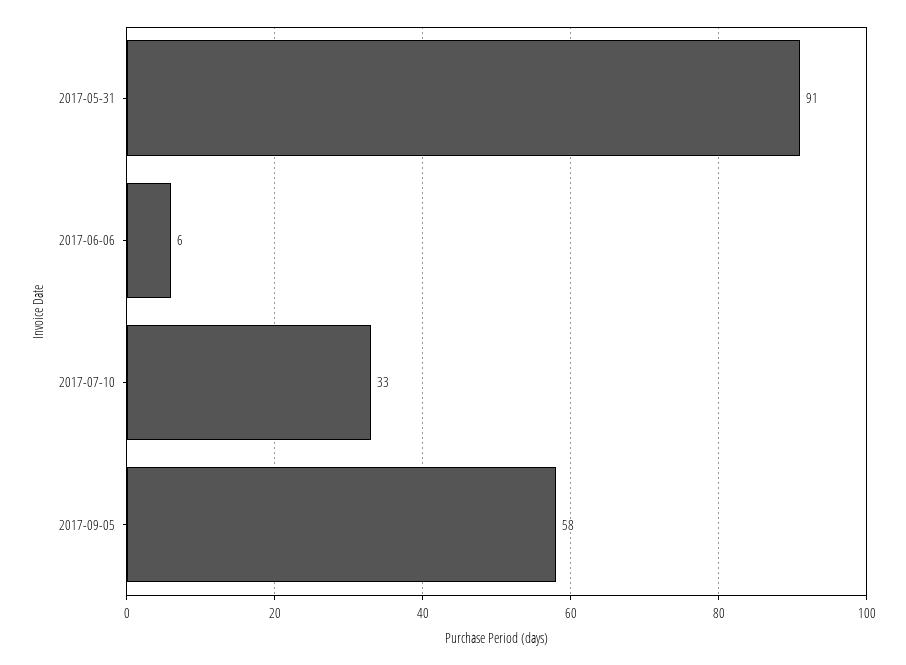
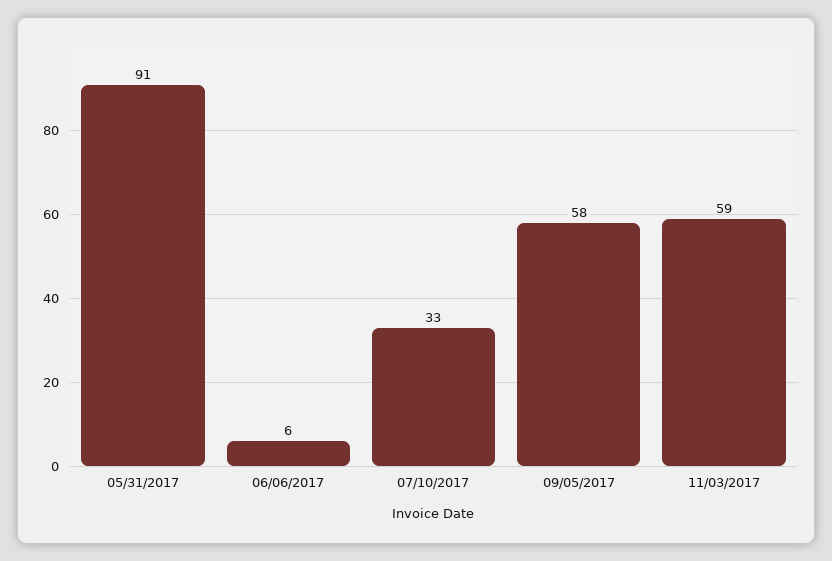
11/03/2017: none -> 59

